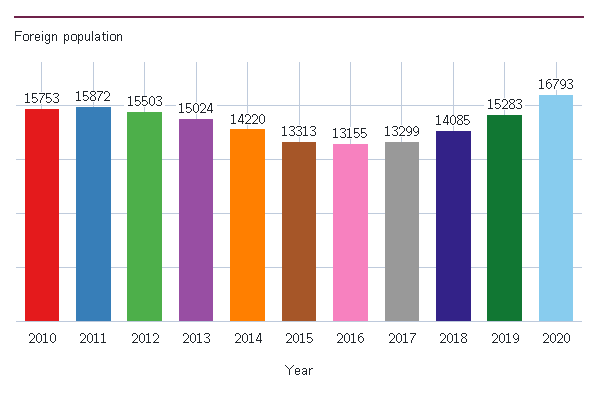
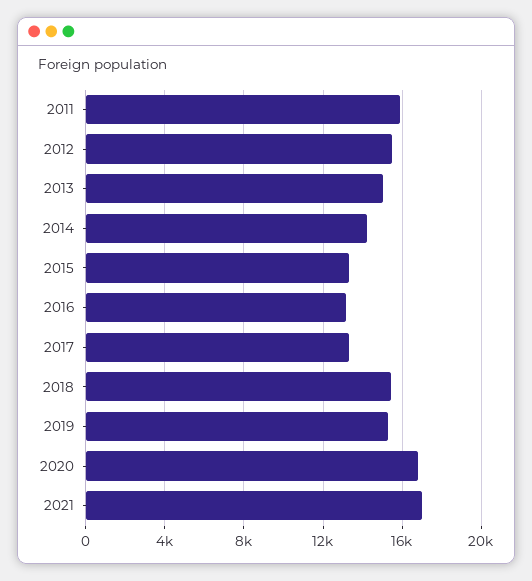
2010: 15753 -> none
2018: 14085 -> 15500
2021: none -> 17000

